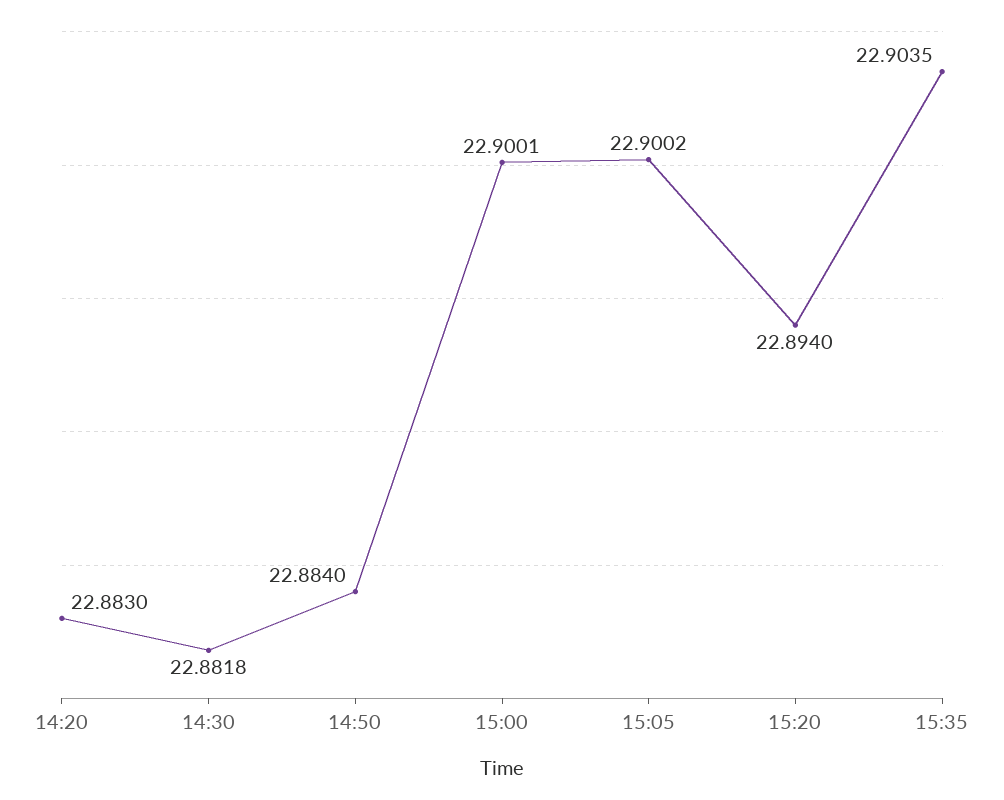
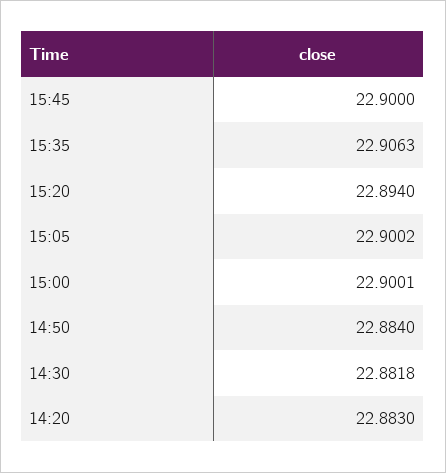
15:35: 22.9035 -> 22.9063
15:45: none -> 22.9

